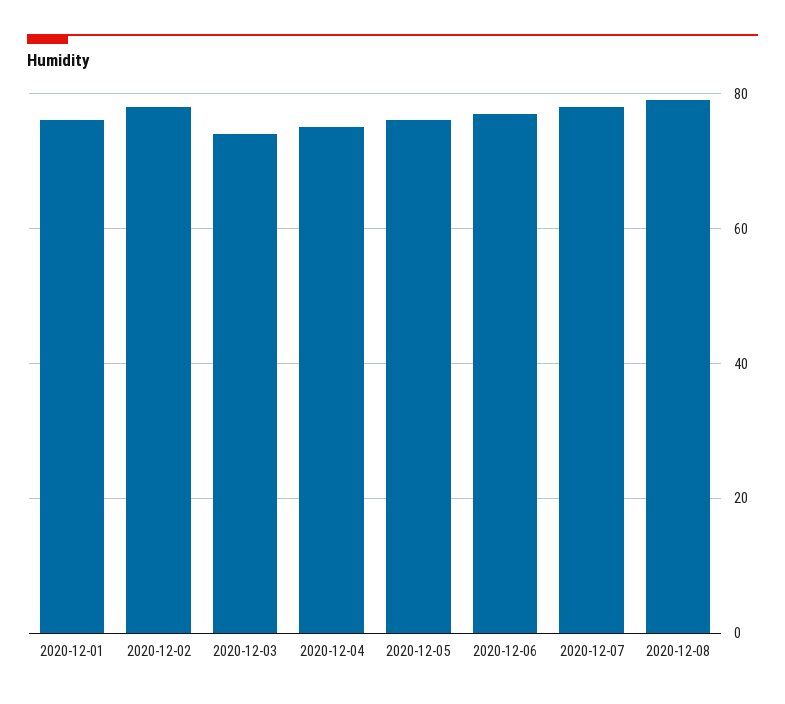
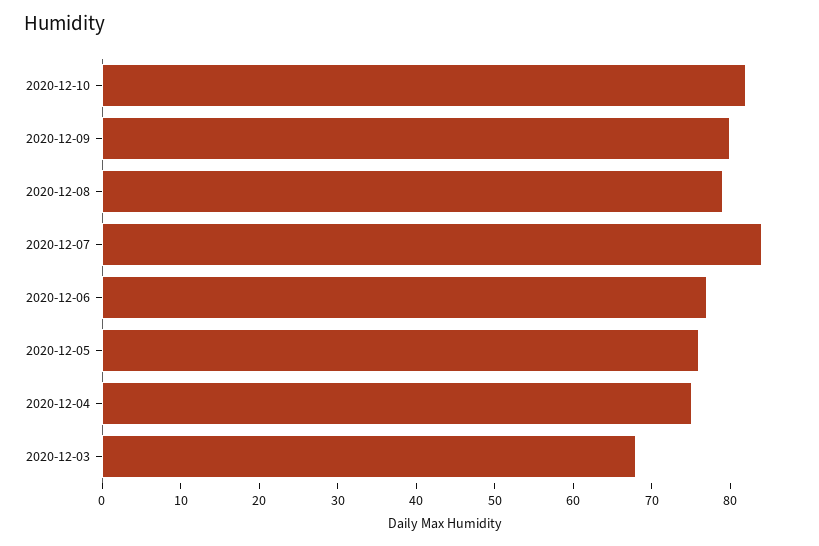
2020-12-01: 76 -> none
2020-12-02: 78 -> none
2020-12-03: 74 -> 68
2020-12-07: 78 -> 84
2020-12-10: none -> 82
2020-12-09: none -> 80

